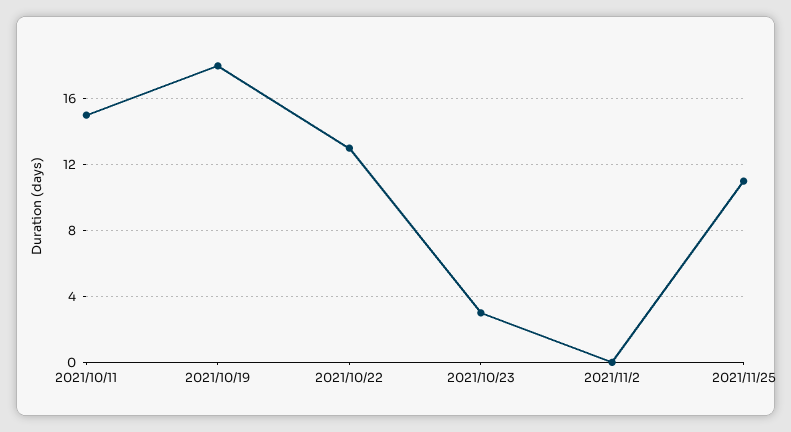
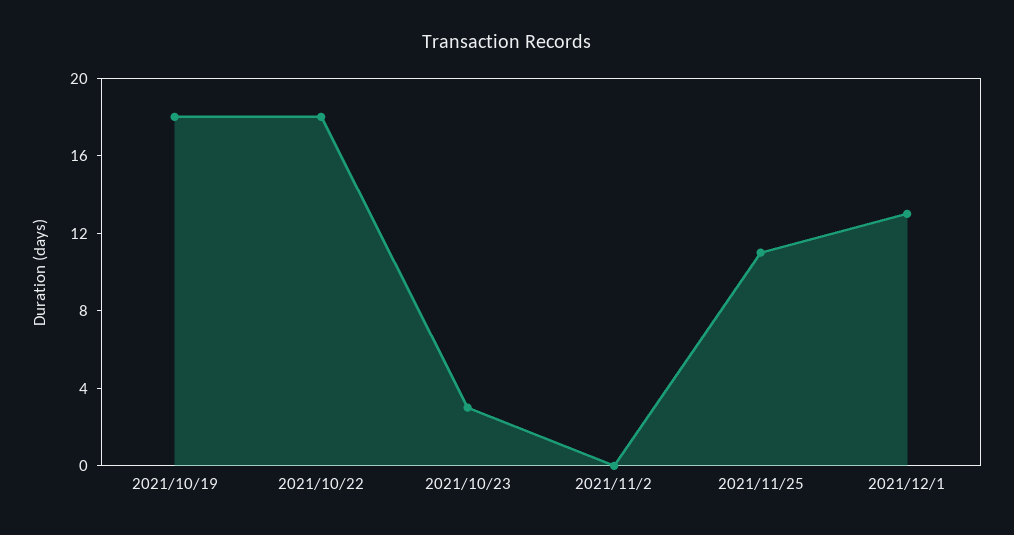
2021/10/11: 15 -> none
2021/10/22: 13 -> 18
2021/12/1: none -> 13

